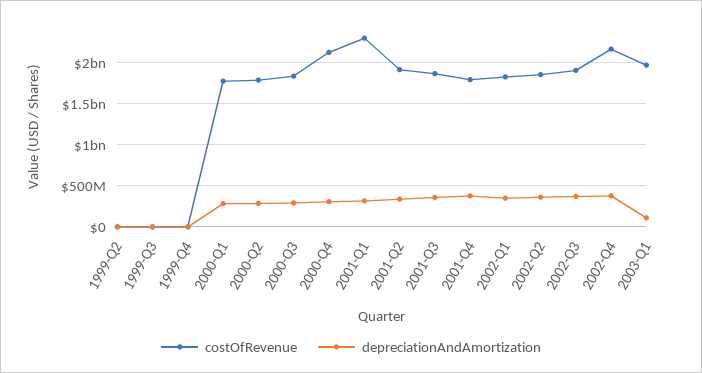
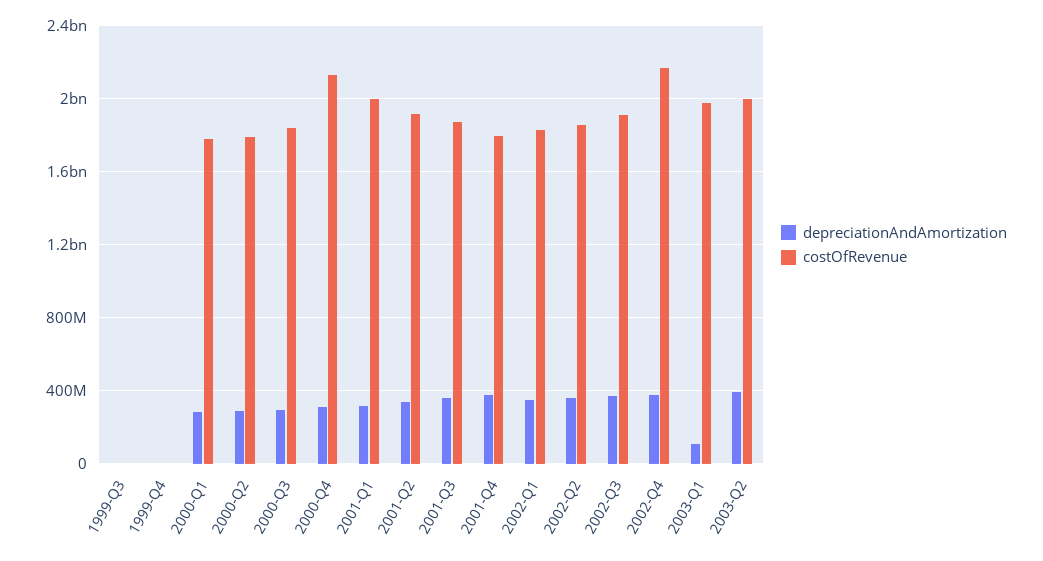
costOfRevenue, 1999-Q2: 0 -> none
depreciationAndAmortization, 1999-Q2: 0 -> none
costOfRevenue, 2001-Q1: 2300000000 -> 2000000000
depreciationAndAmortization, 2003-Q2: none -> 400000000
costOfRevenue, 2003-Q2: none -> 2000000000

